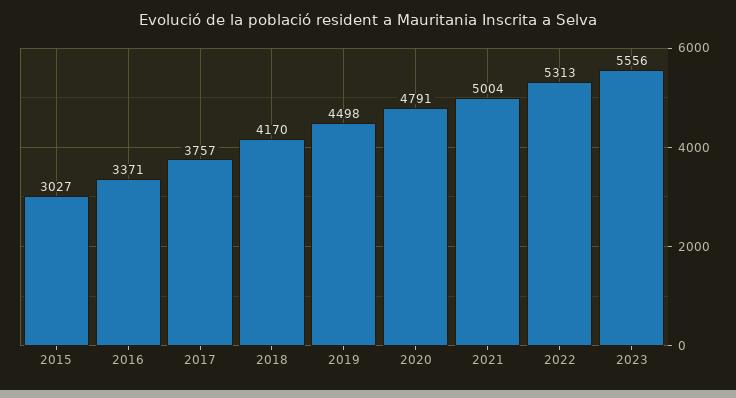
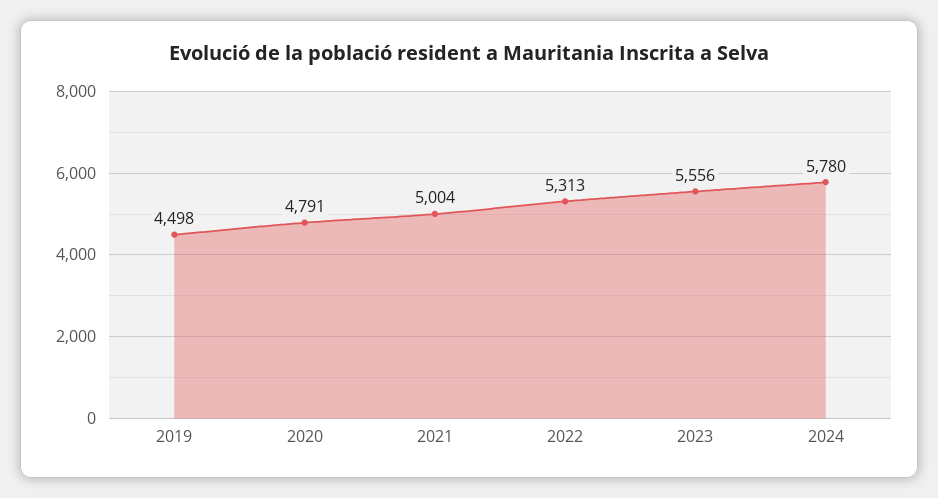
2015: 3027 -> none
2016: 3371 -> none
2017: 3757 -> none
2018: 4170 -> none
2024: none -> 5780

